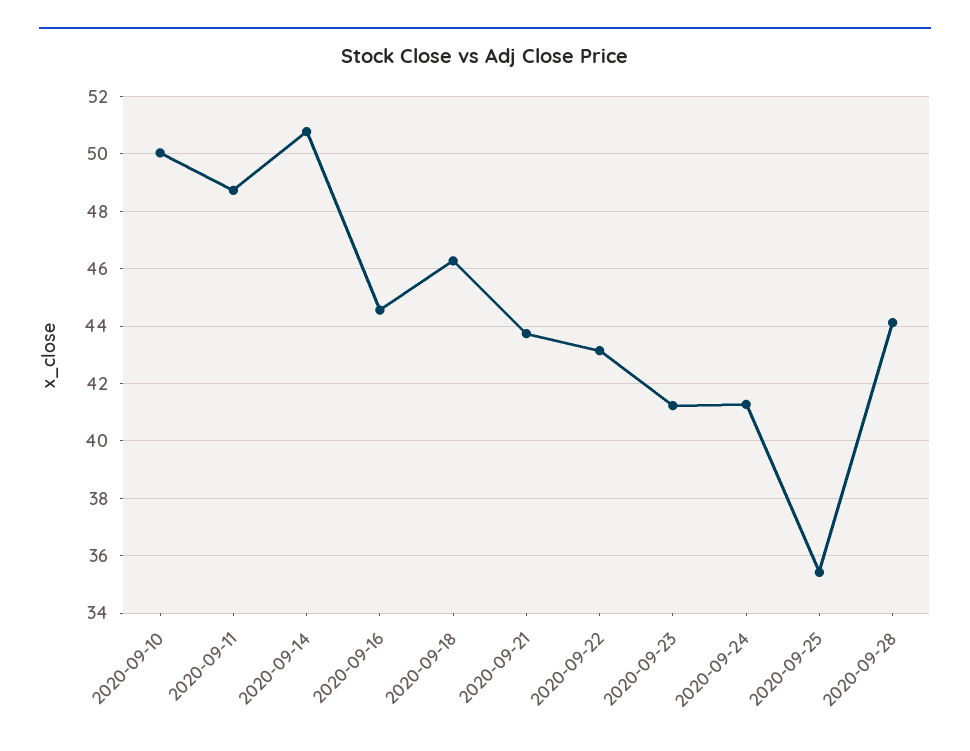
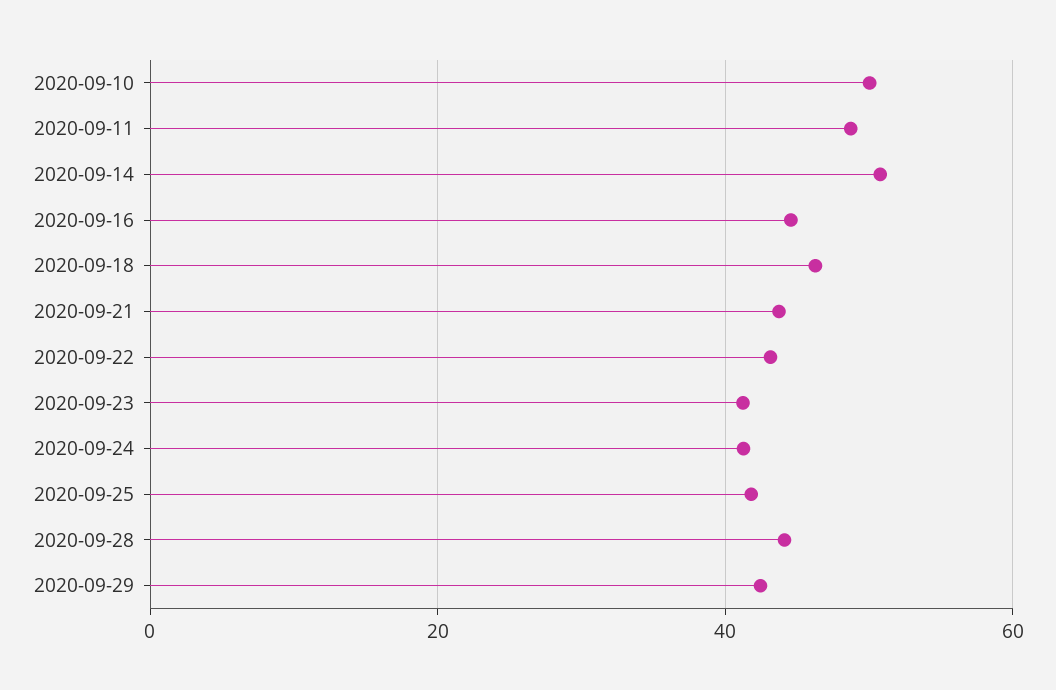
2020-09-25: 35.5 -> 42
2020-09-29: none -> 42

